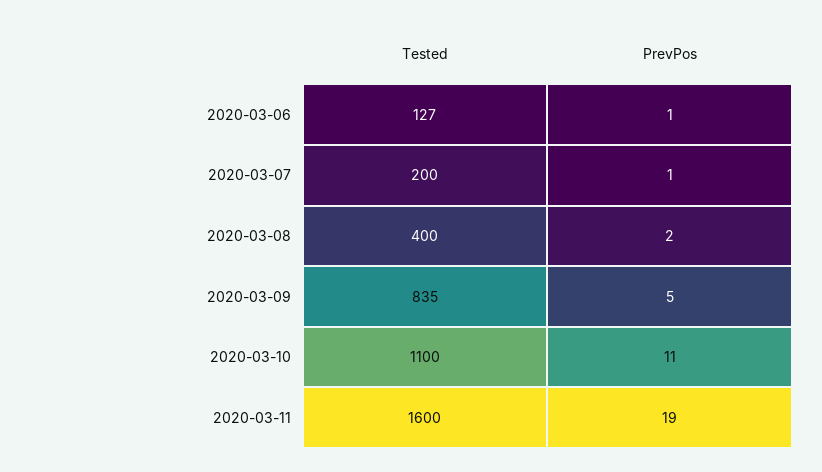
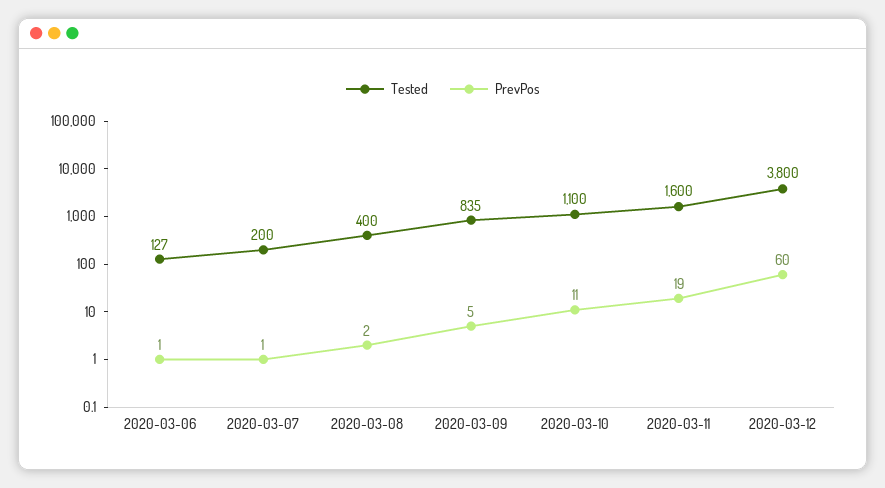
Tested, 2020-03-12: none -> 3800
PrevPos, 2020-03-12: none -> 60

